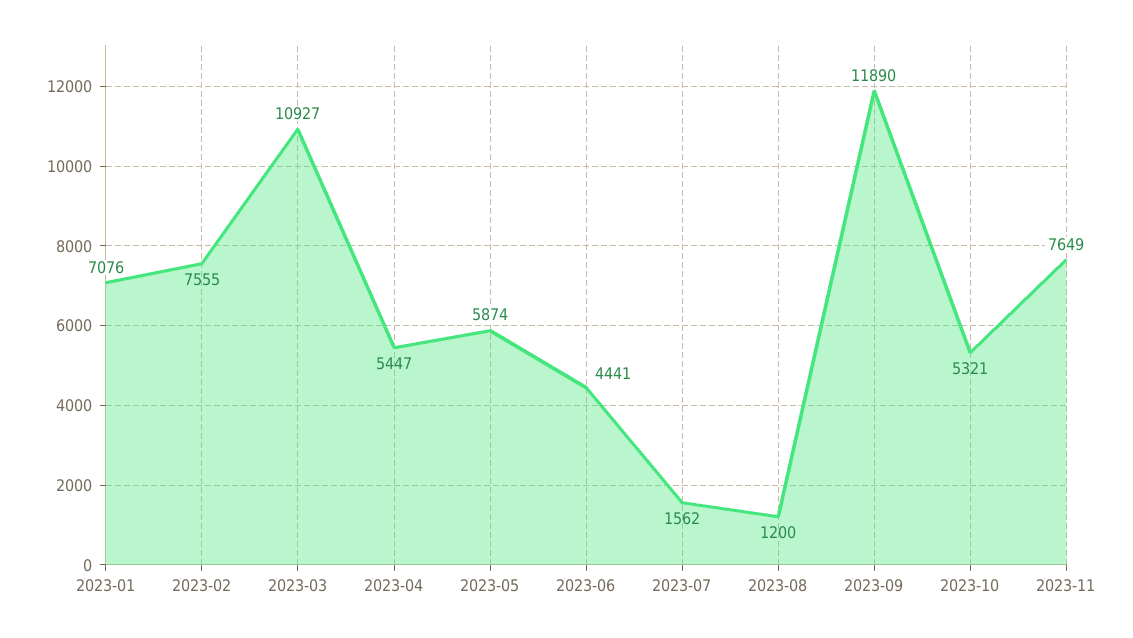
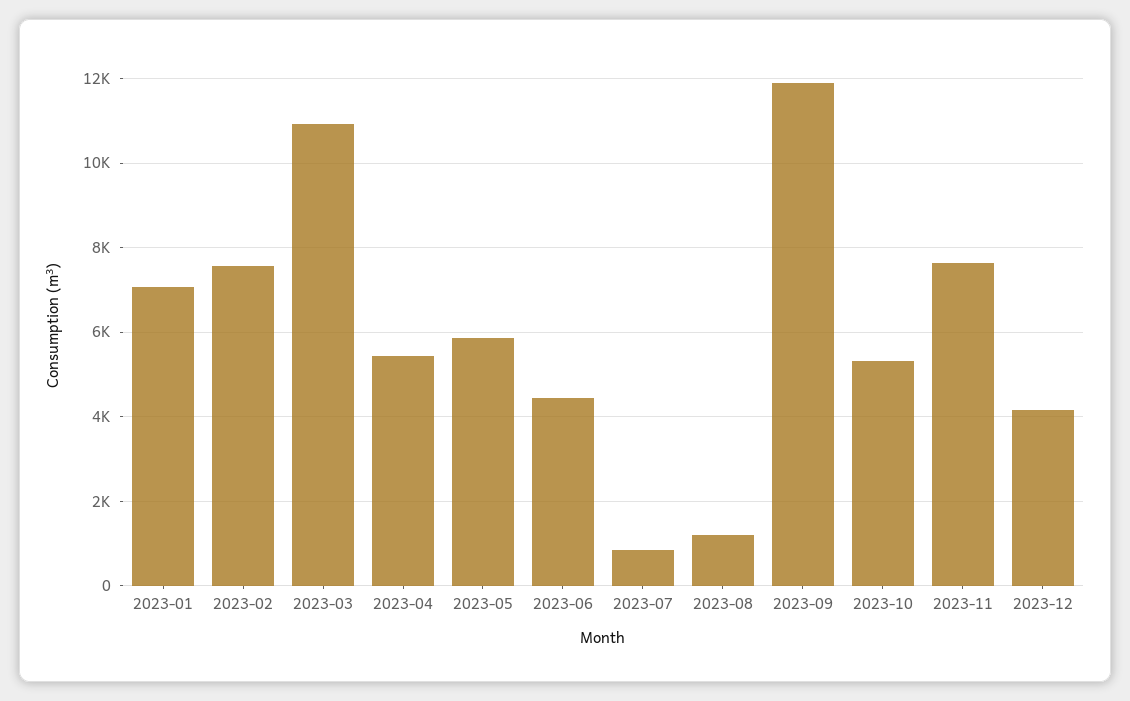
2023-07: 1562 -> 800
2023-12: none -> 4200

